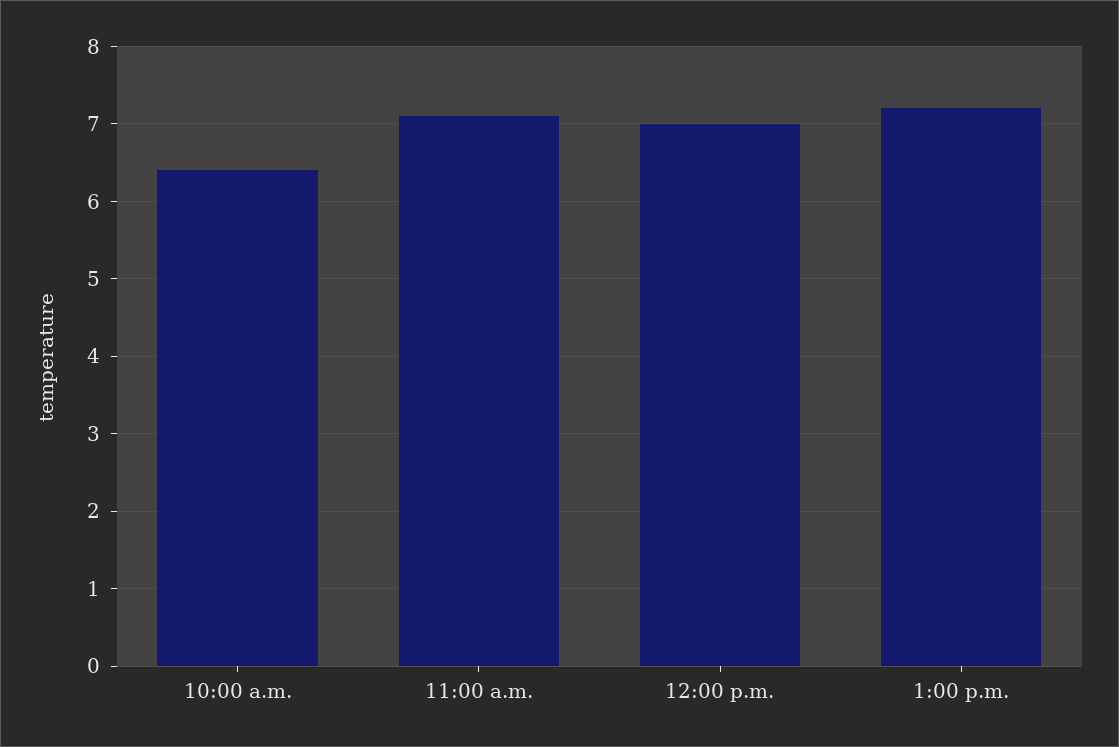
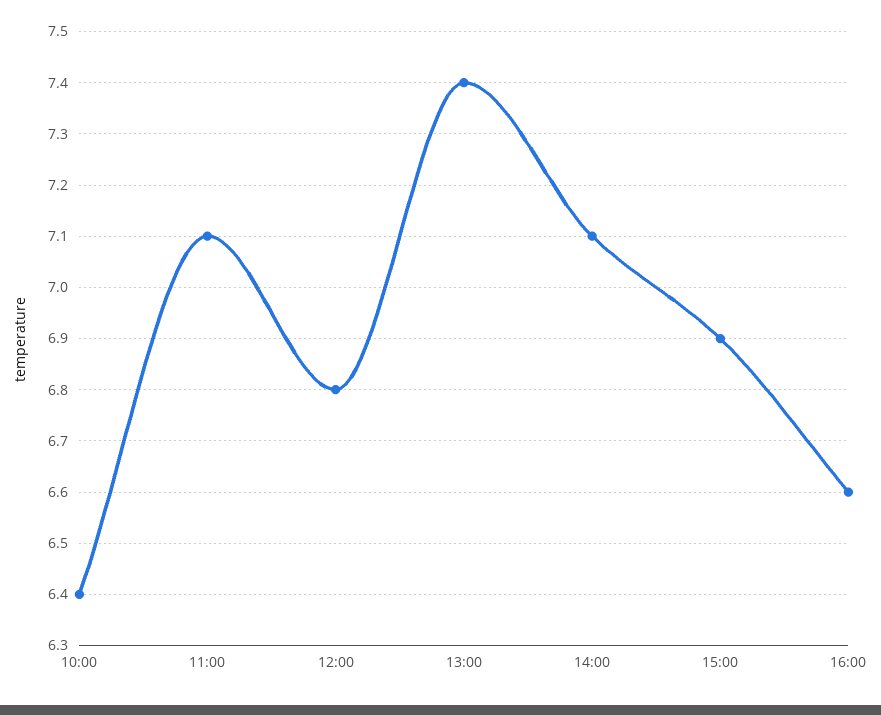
12:00 p.m.: 7 -> 6.8
1:00 p.m.: 7.2 -> 7.4
14:00: none -> 7.1
15:00: none -> 6.9
16:00: none -> 6.6

